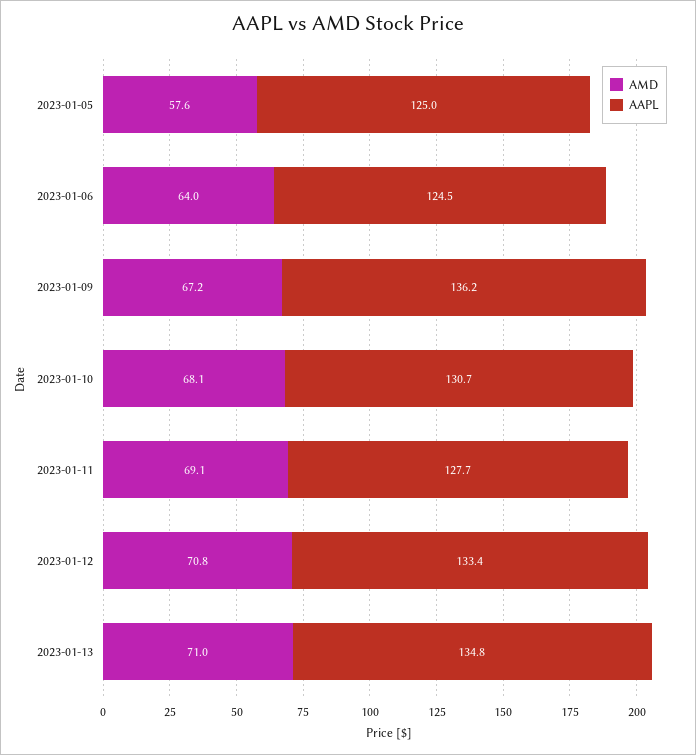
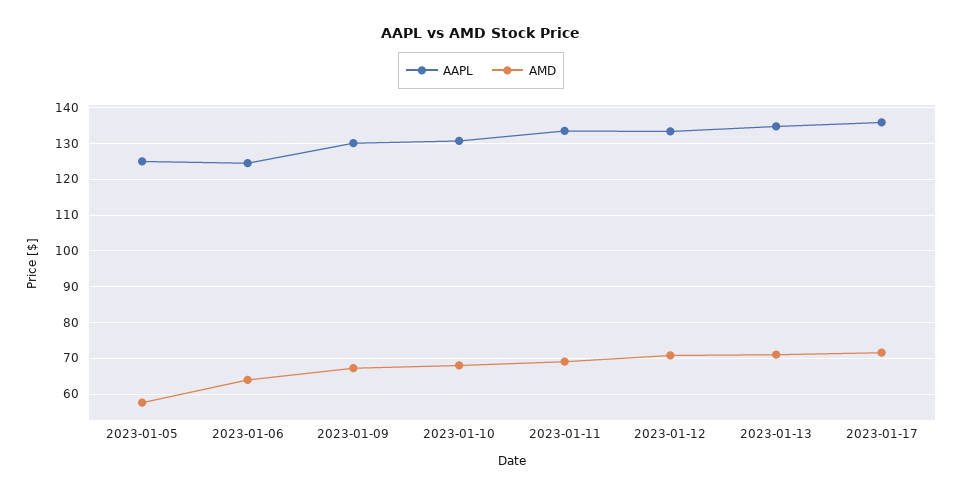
AAPL, 2023-01-09: 136.2 -> 130
AAPL, 2023-01-11: 127.7 -> 134
AAPL, 2023-01-17: none -> 136
AMD, 2023-01-17: none -> 72

